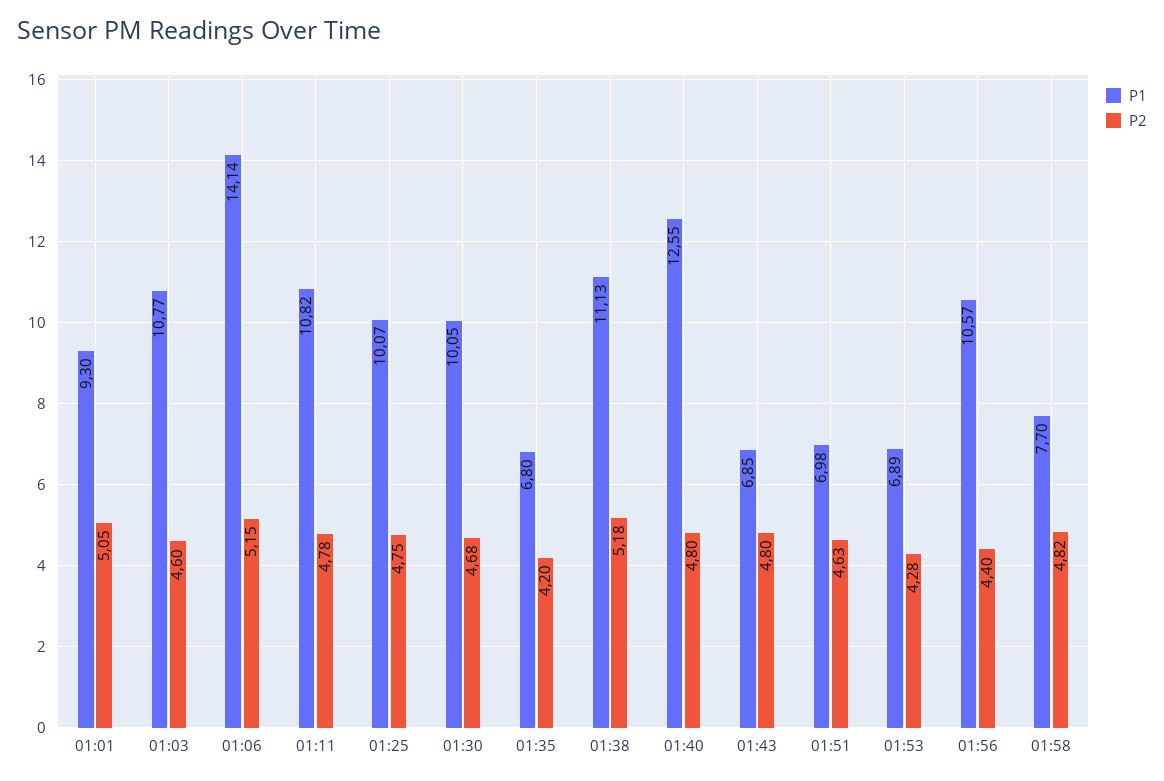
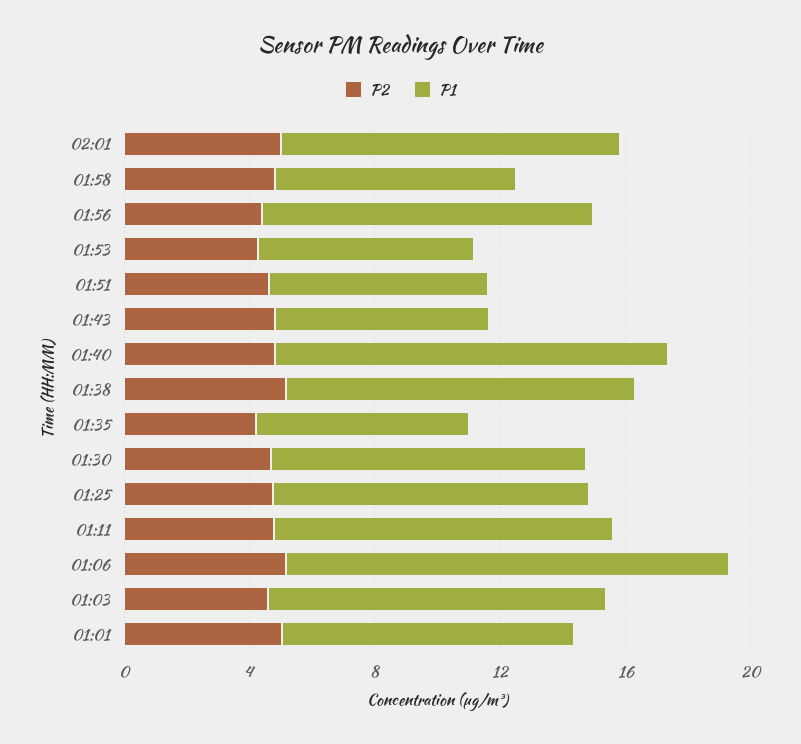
P2, 02:01: none -> 5
P1, 02:01: none -> 11

